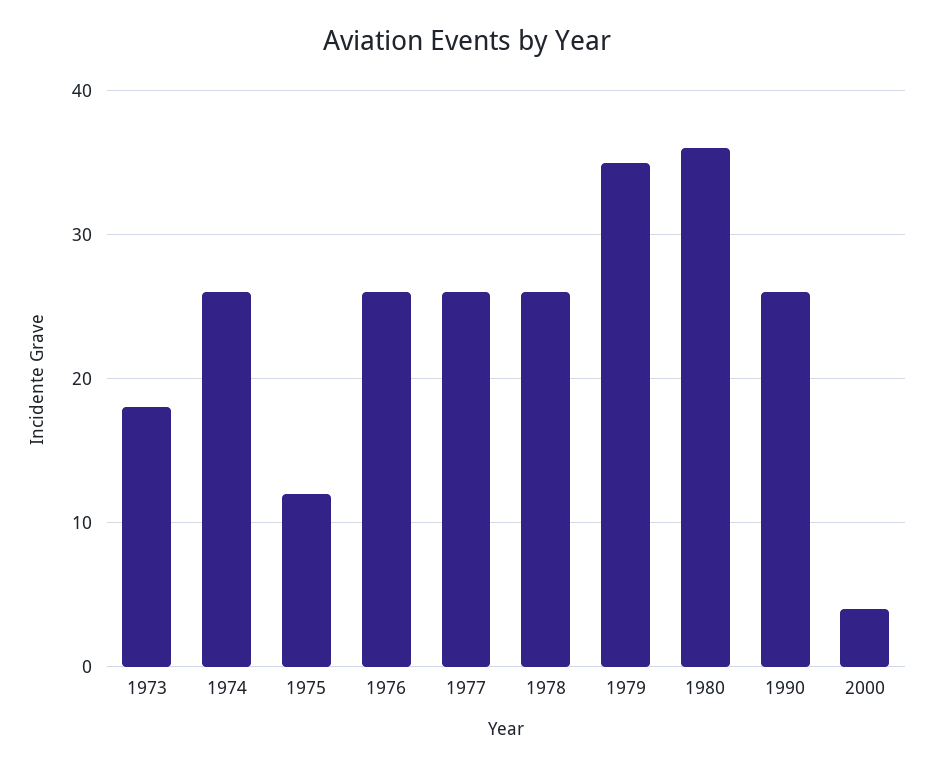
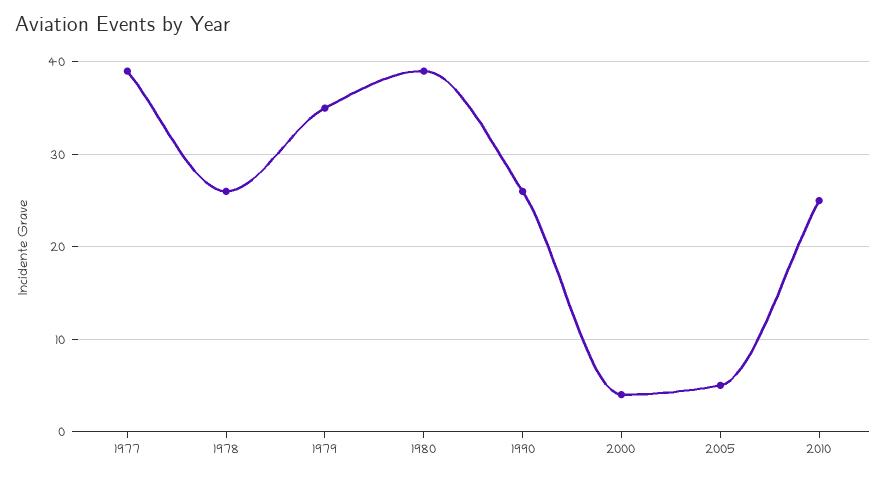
1973: 18 -> none
1974: 26 -> none
1975: 12 -> none
1976: 26 -> none
1977: 26 -> 39
1980: 36 -> 39
2005: none -> 5
2010: none -> 25

